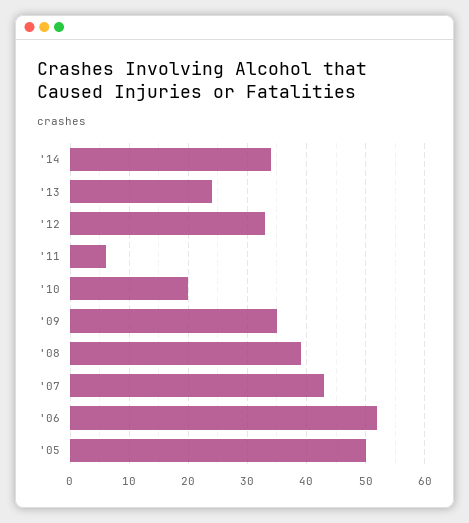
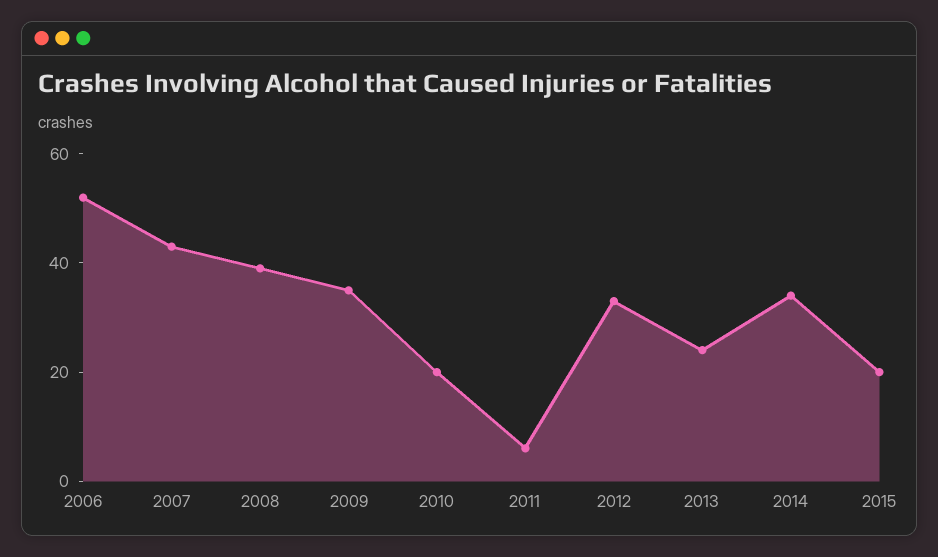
'05: 50 -> none
2015: none -> 20

